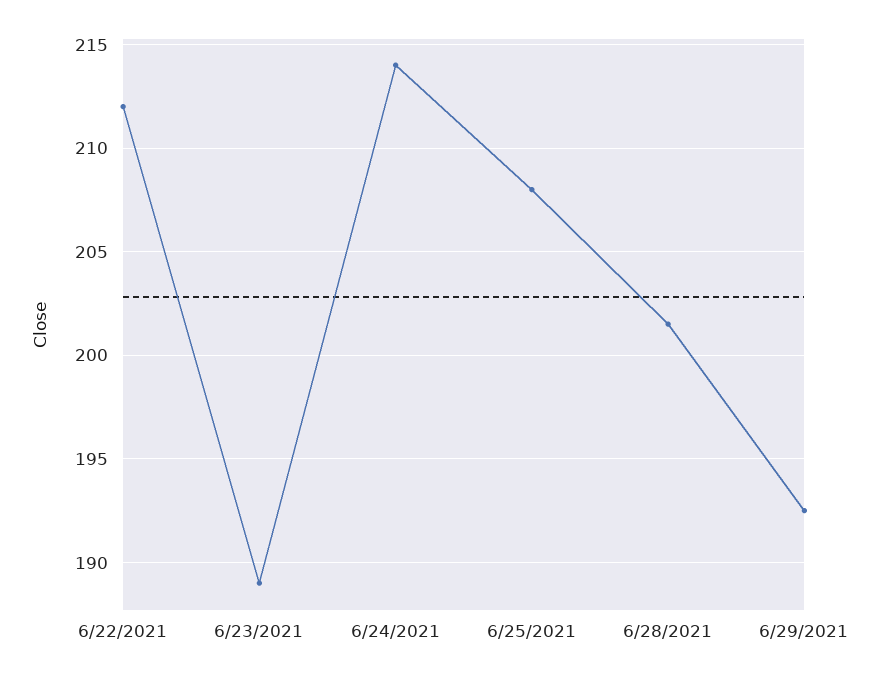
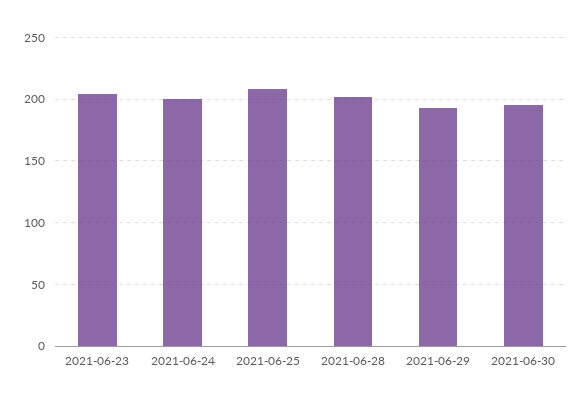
6/22/2021: 212 -> none
6/23/2021: 189 -> 205
6/24/2021: 214 -> 200
2021-06-30: none -> 195

